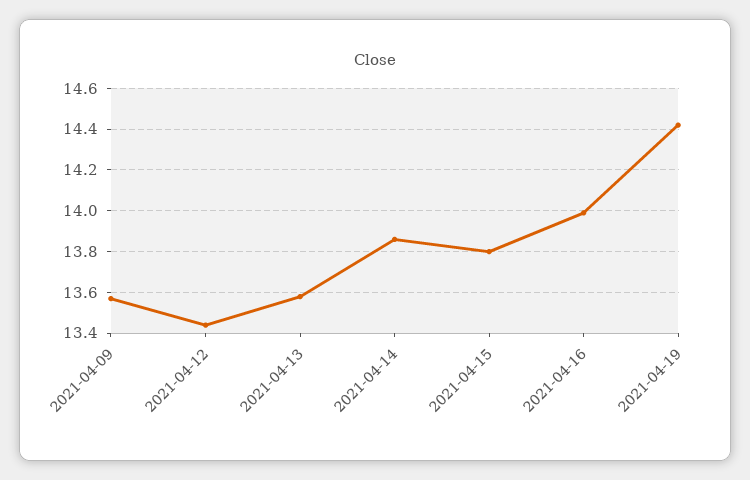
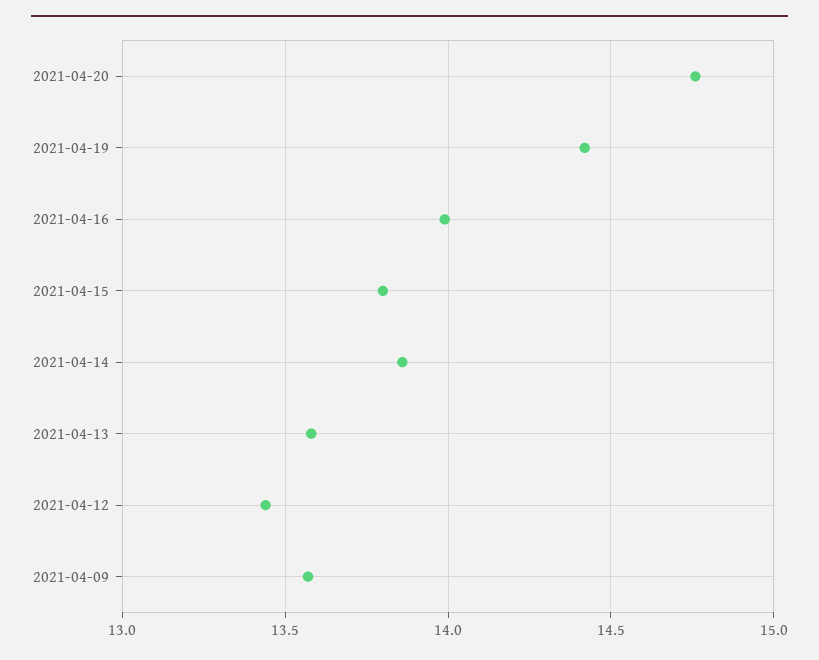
2021-04-20: none -> 14.75

